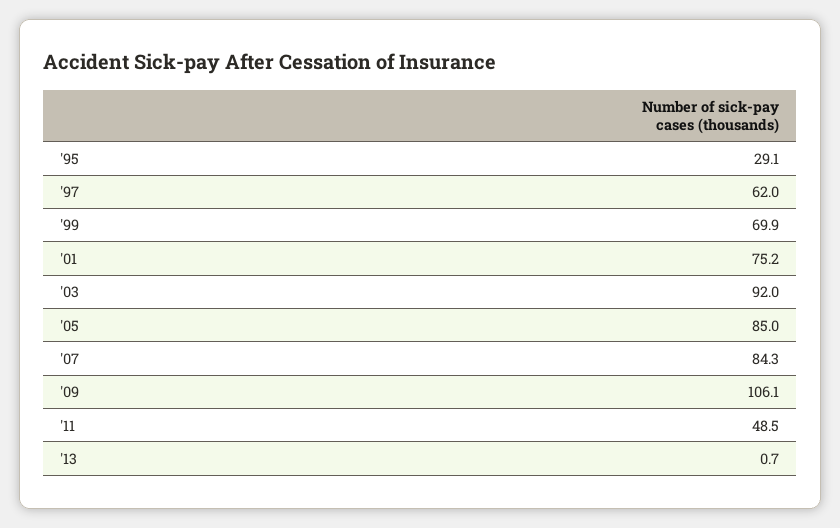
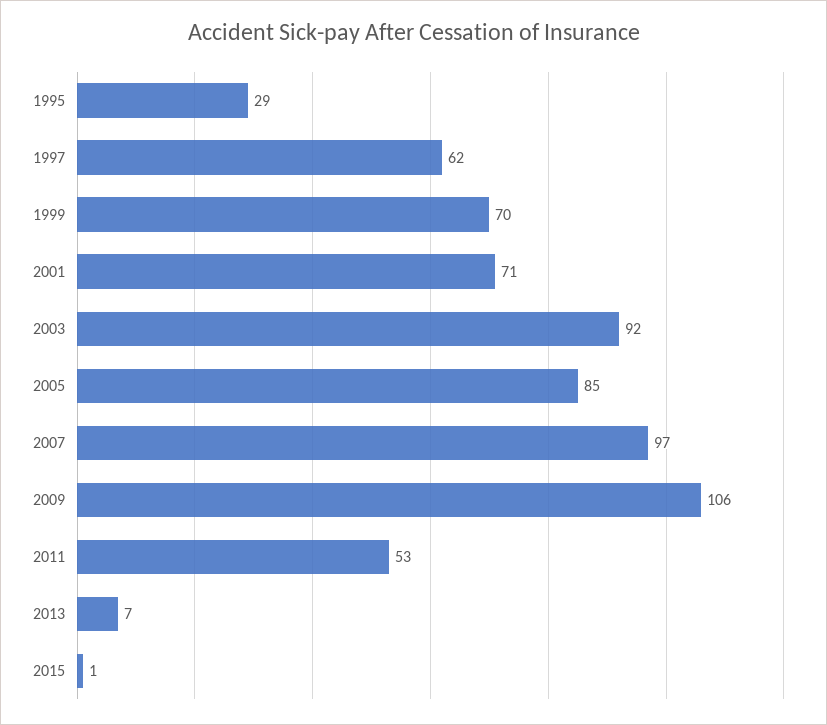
'01: 75.2 -> 71
'07: 84.3 -> 97
'11: 48.5 -> 53
'13: 0.7 -> 7
2015: none -> 1

